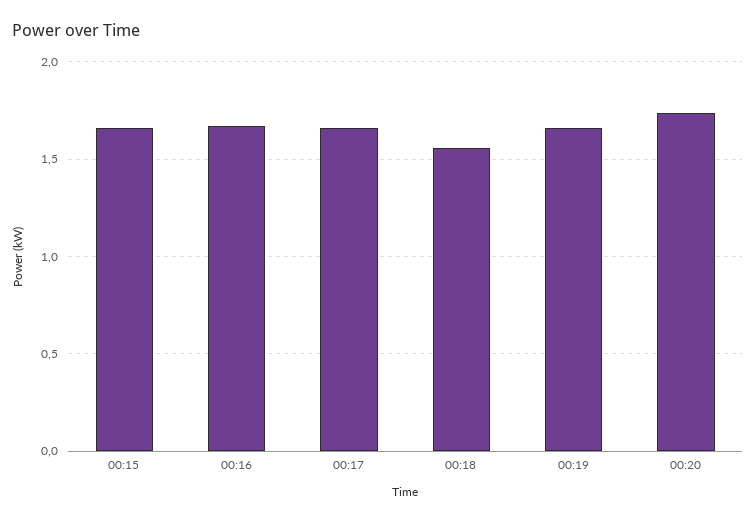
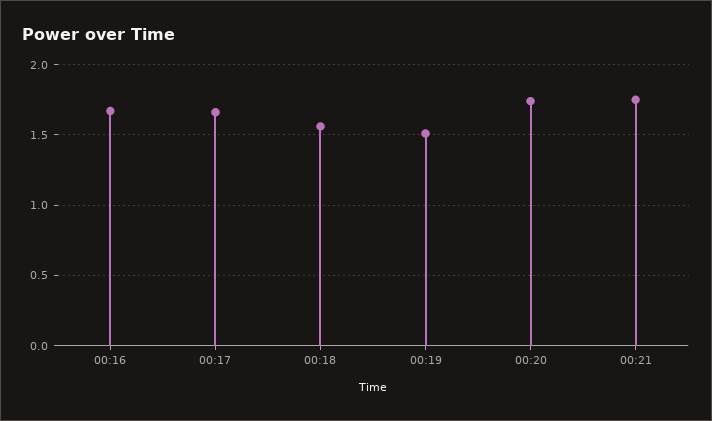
00:15: 1.65 -> none
00:19: 1.65 -> 1.5
00:21: none -> 1.75

